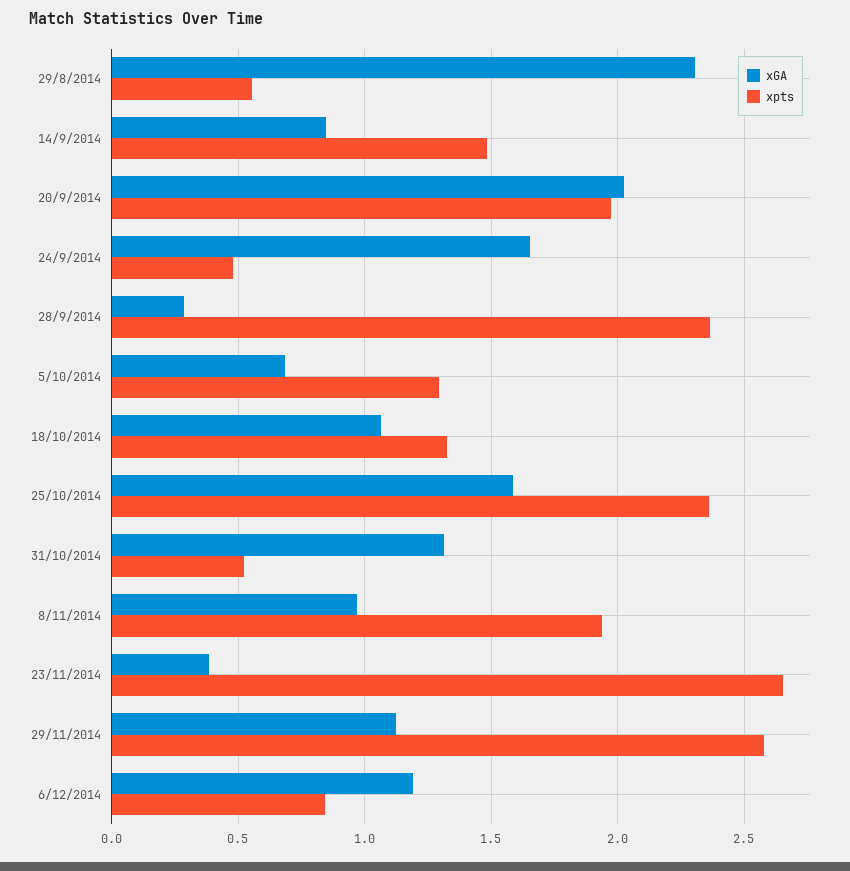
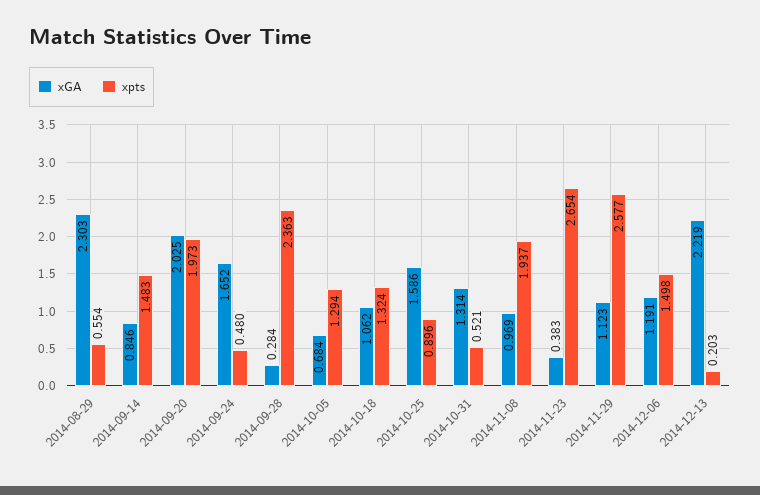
xpts, 25/10/2014: 2.35 -> 0.896
xpts, 6/12/2014: 0.85 -> 1.498
xGA, 2014-12-13: none -> 2.219
xpts, 2014-12-13: none -> 0.203

